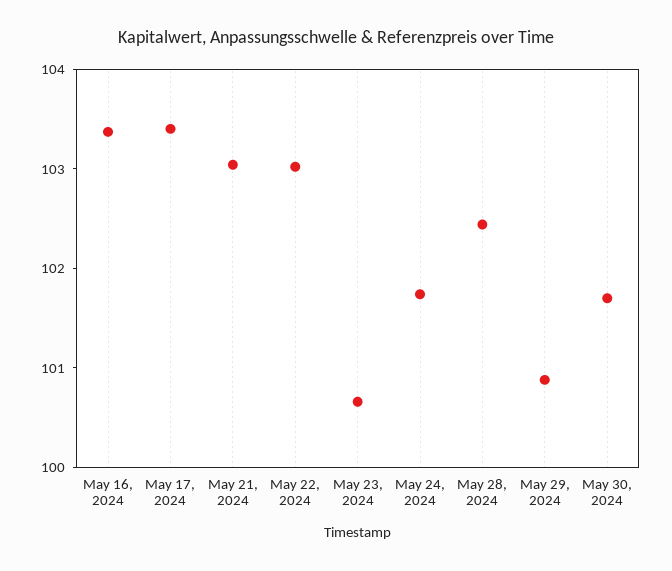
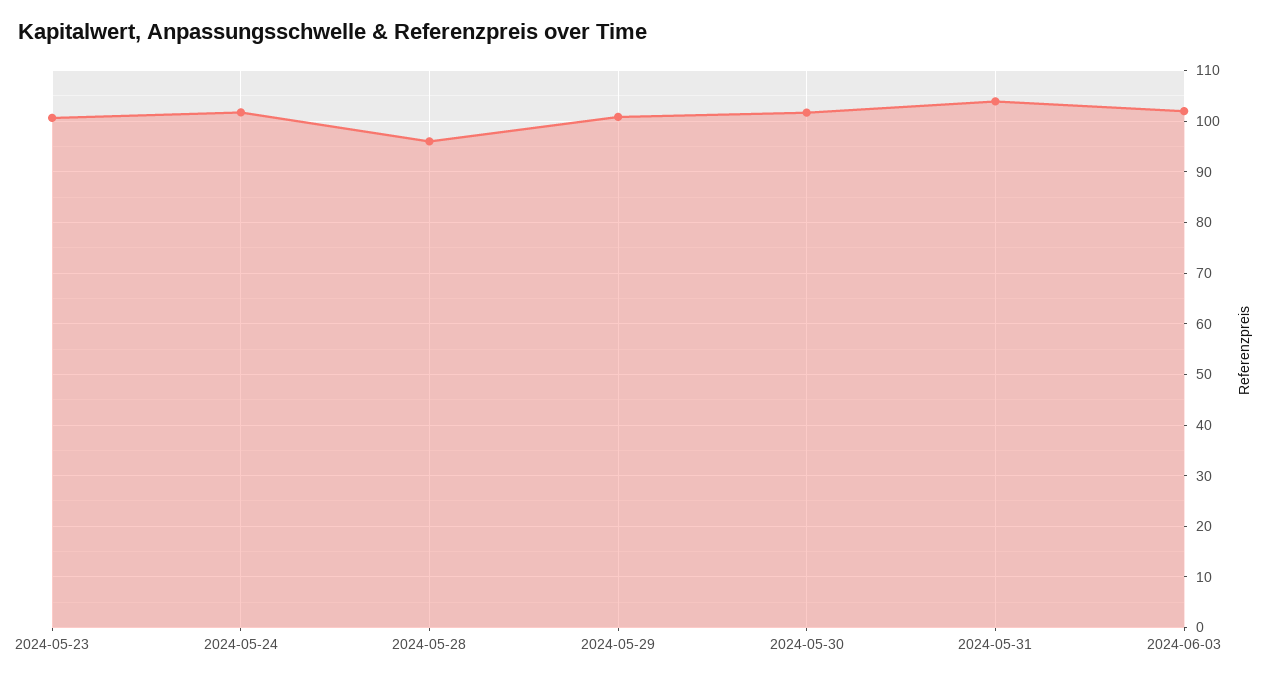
May 16, 2024: 103.4 -> none
May 17, 2024: 103.4 -> none
May 21, 2024: 103 -> none
May 22, 2024: 103 -> none
May 28, 2024: 102.4 -> 96
2024-05-31: none -> 104
2024-06-03: none -> 102

